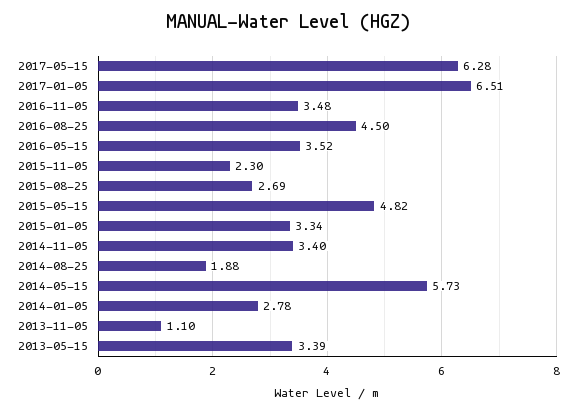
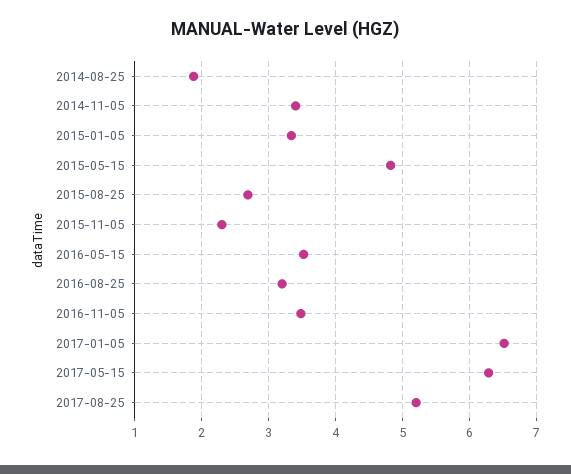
2016-08-25: 4.5 -> 3.2
2014-05-15: 5.73 -> none
2014-01-05: 2.78 -> none
2013-11-05: 1.1 -> none
2013-05-15: 3.39 -> none
2017-08-25: none -> 5.2

